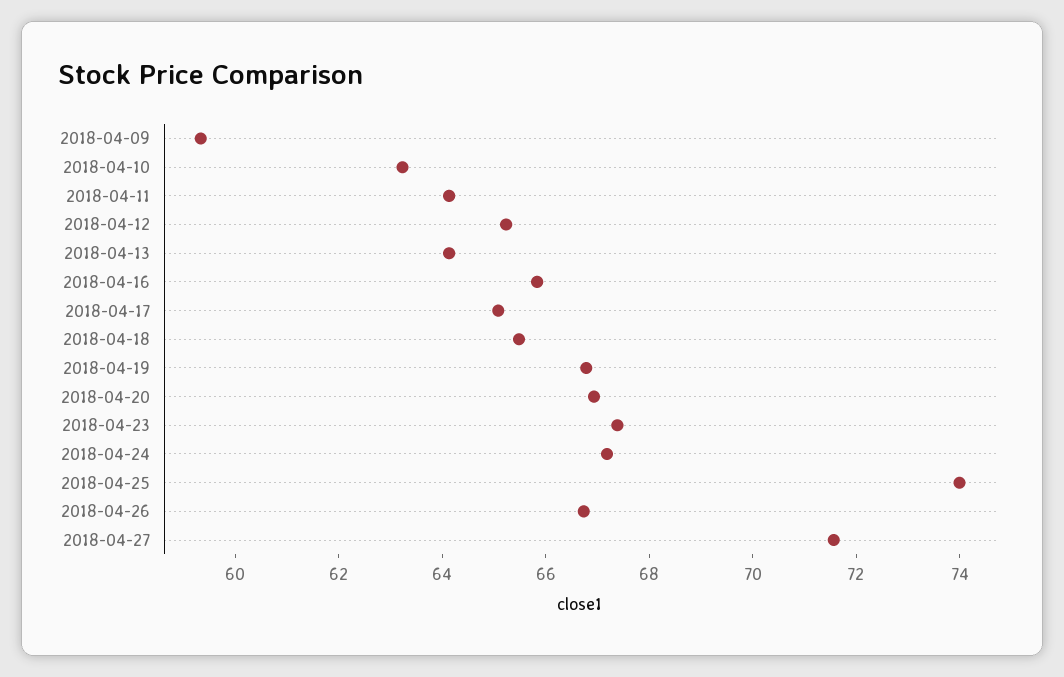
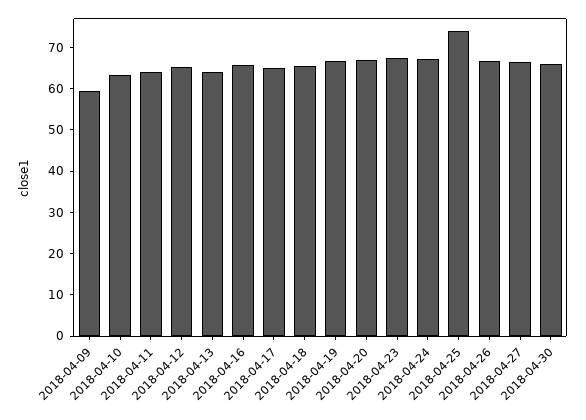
2018-04-27: 71.5 -> 66
2018-04-30: none -> 66

